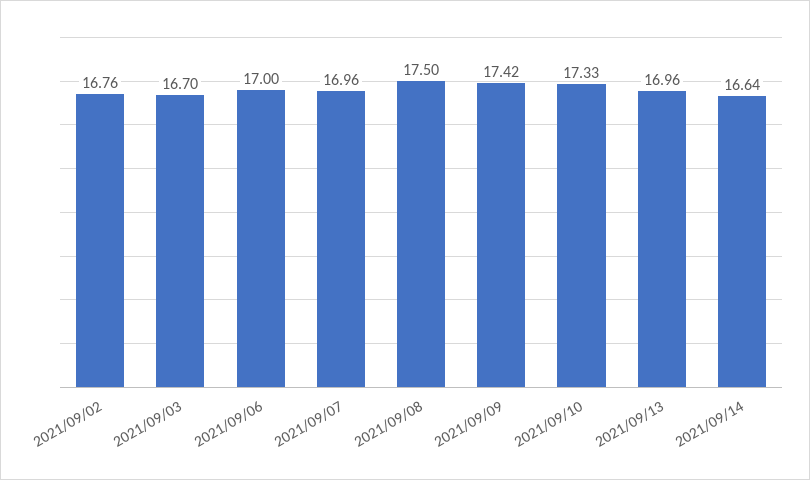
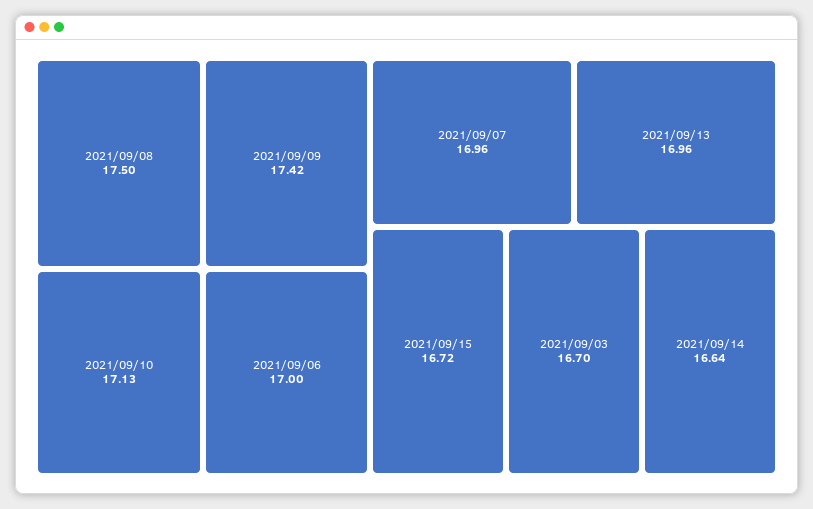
2021/09/02: 16.76 -> none
2021/09/10: 17.33 -> 17.13
2021/09/15: none -> 16.72

